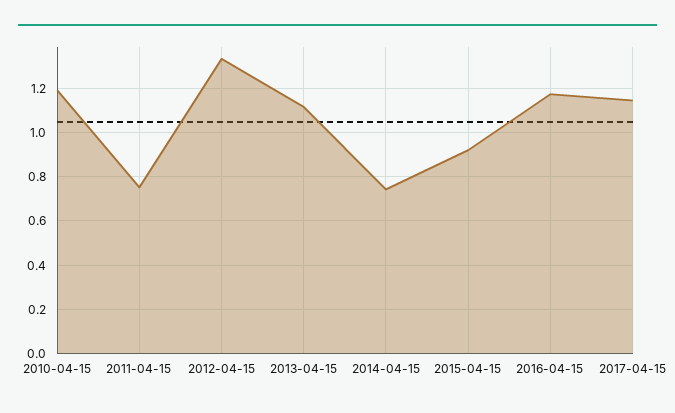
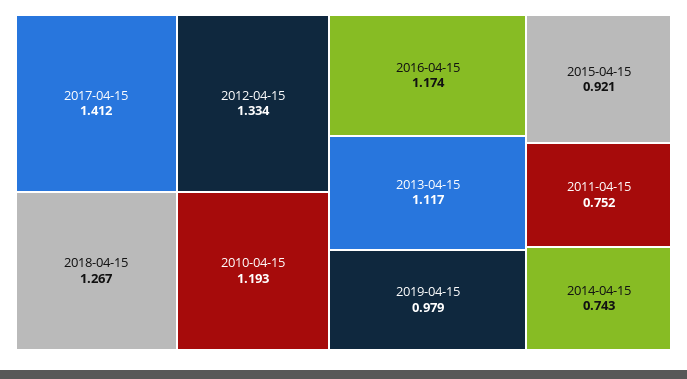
2017-04-15: 1.15 -> 1.412
2018-04-15: none -> 1.267
2019-04-15: none -> 0.979

